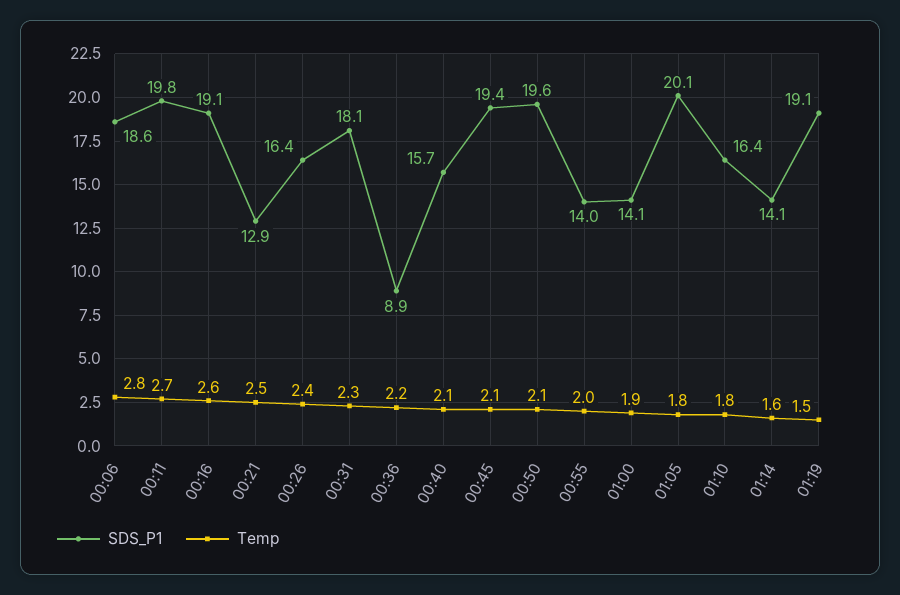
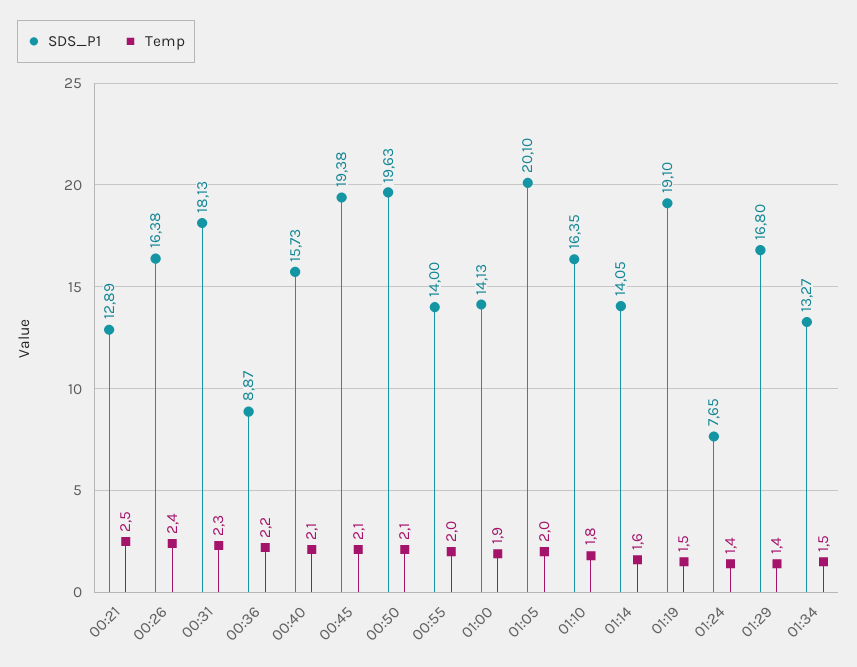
SDS_P1, 00:06: 18.6 -> none
Temp, 00:06: 2.8 -> none
SDS_P1, 00:11: 19.8 -> none
Temp, 00:11: 2.7 -> none
SDS_P1, 00:16: 19.1 -> none
Temp, 00:16: 2.6 -> none
Temp, 01:05: 1.8 -> 2
SDS_P1, 01:24: none -> 7.65
Temp, 01:24: none -> 1.4
SDS_P1, 01:29: none -> 16.8
Temp, 01:29: none -> 1.4
SDS_P1, 01:34: none -> 13.27
Temp, 01:34: none -> 1.5

